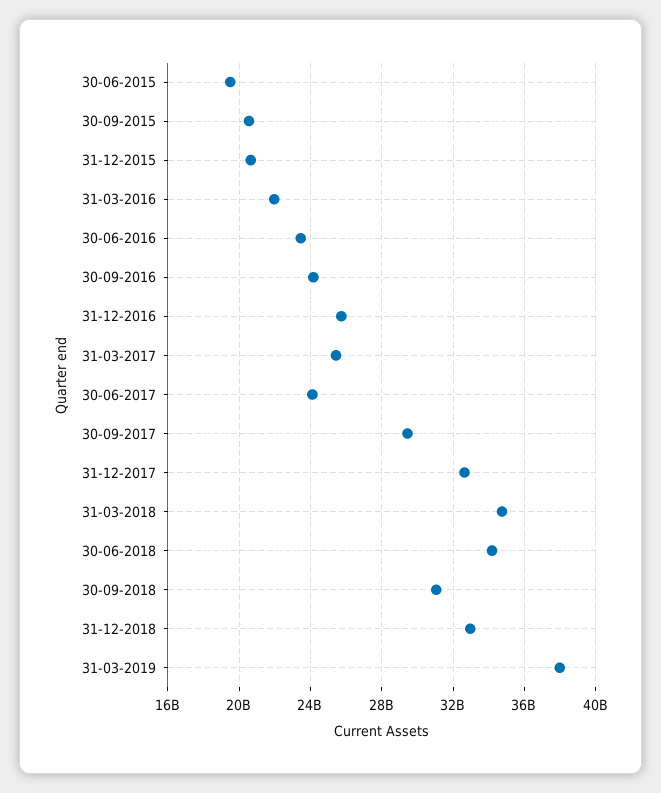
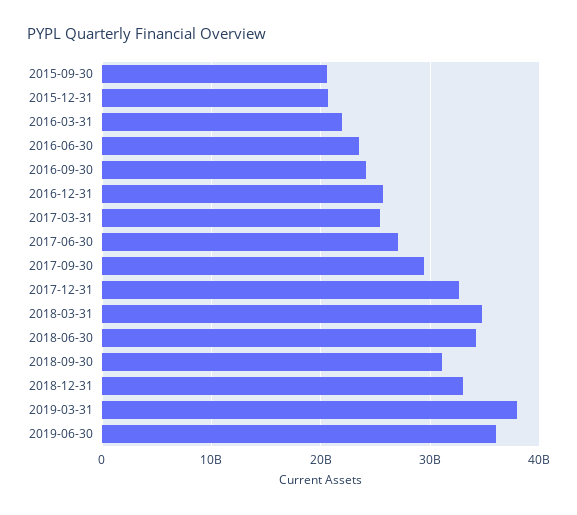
30-06-2015: 19500000000 -> none
30-06-2017: 24000000000 -> 27000000000
2019-06-30: none -> 36000000000

